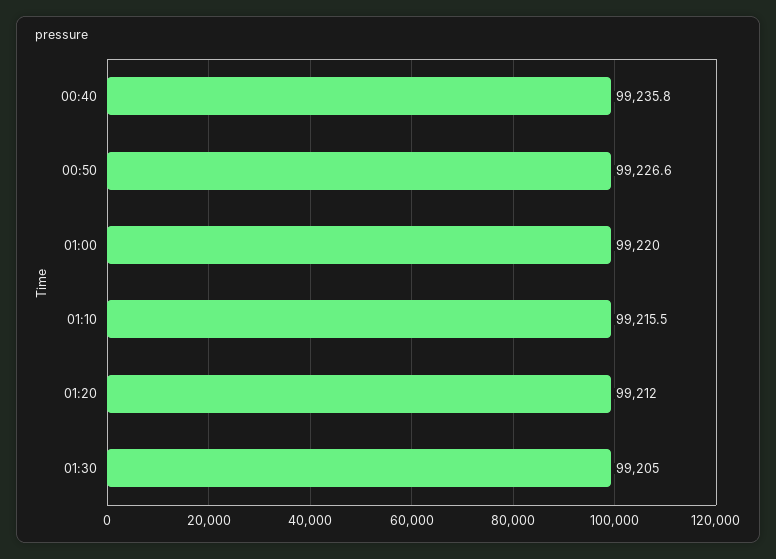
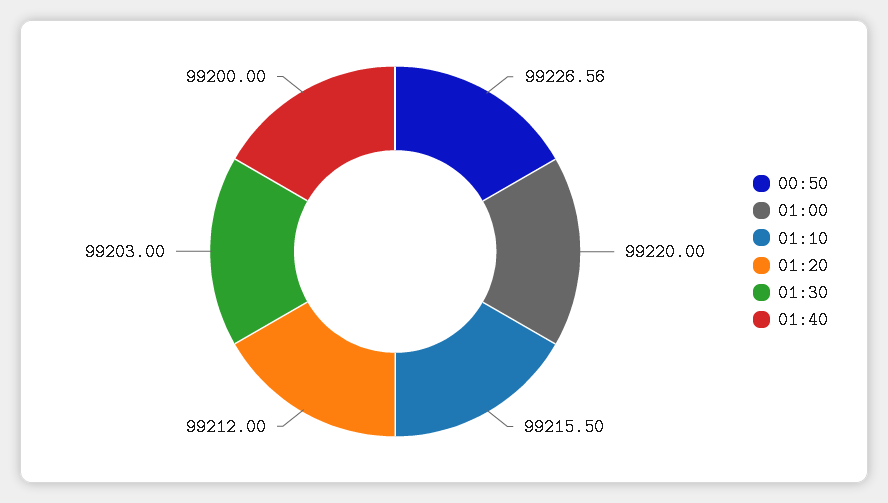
00:40: 99235.8 -> none
01:30: 99205 -> 99203
01:40: none -> 99200

